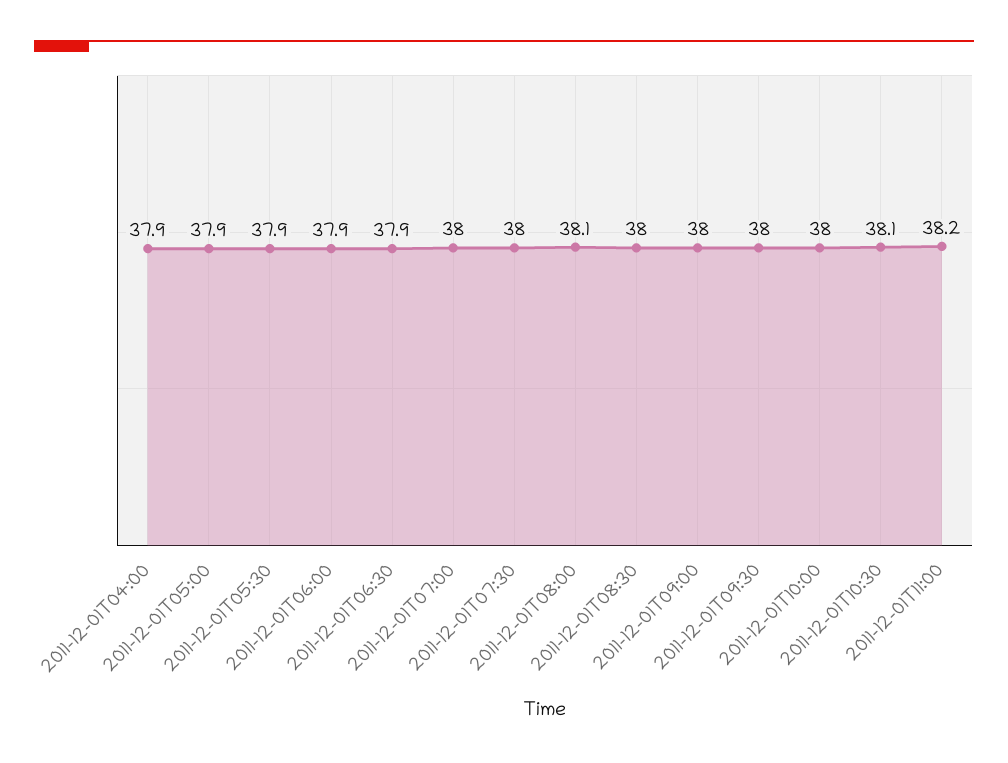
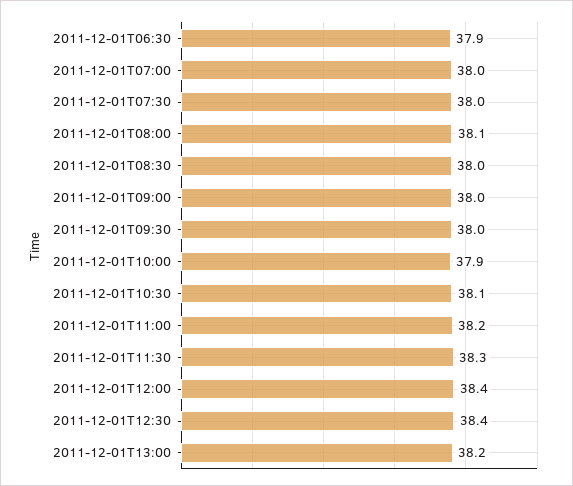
2011-12-01T04:00: 37.9 -> none
2011-12-01T05:00: 37.9 -> none
2011-12-01T05:30: 37.9 -> none
2011-12-01T06:00: 37.9 -> none
2011-12-01T10:00: 38 -> 37.9
2011-12-01T11:30: none -> 38.3
2011-12-01T12:00: none -> 38.4
2011-12-01T12:30: none -> 38.4
2011-12-01T13:00: none -> 38.2

